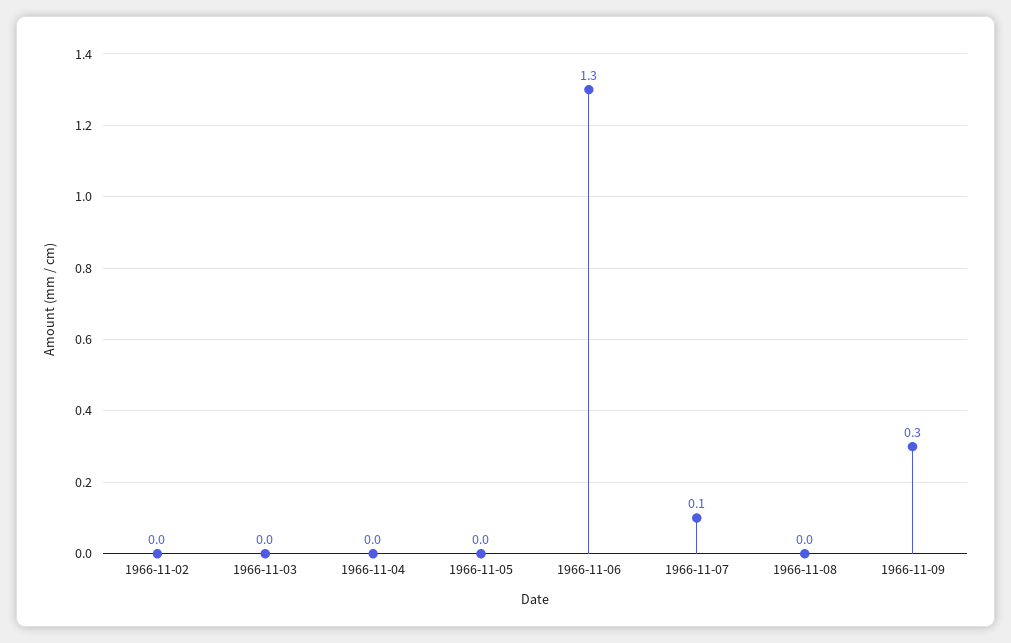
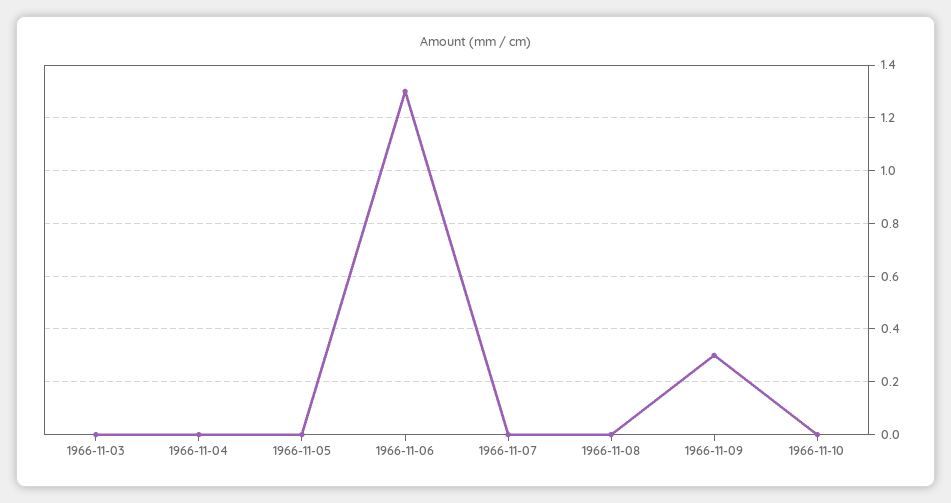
1966-11-02: 0 -> none
1966-11-07: 0.1 -> 0
1966-11-10: none -> 0

